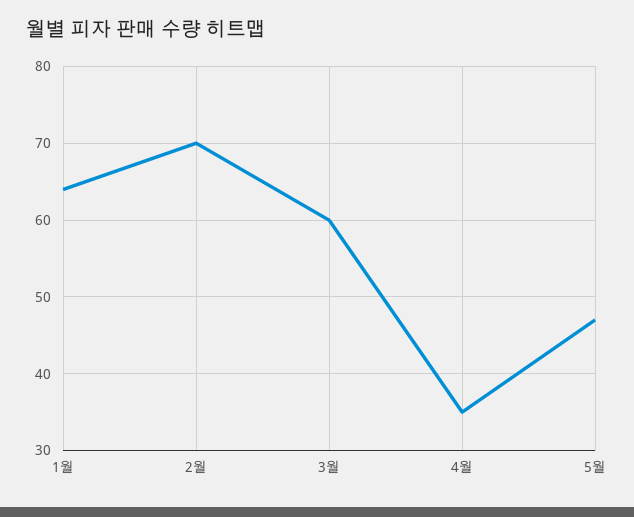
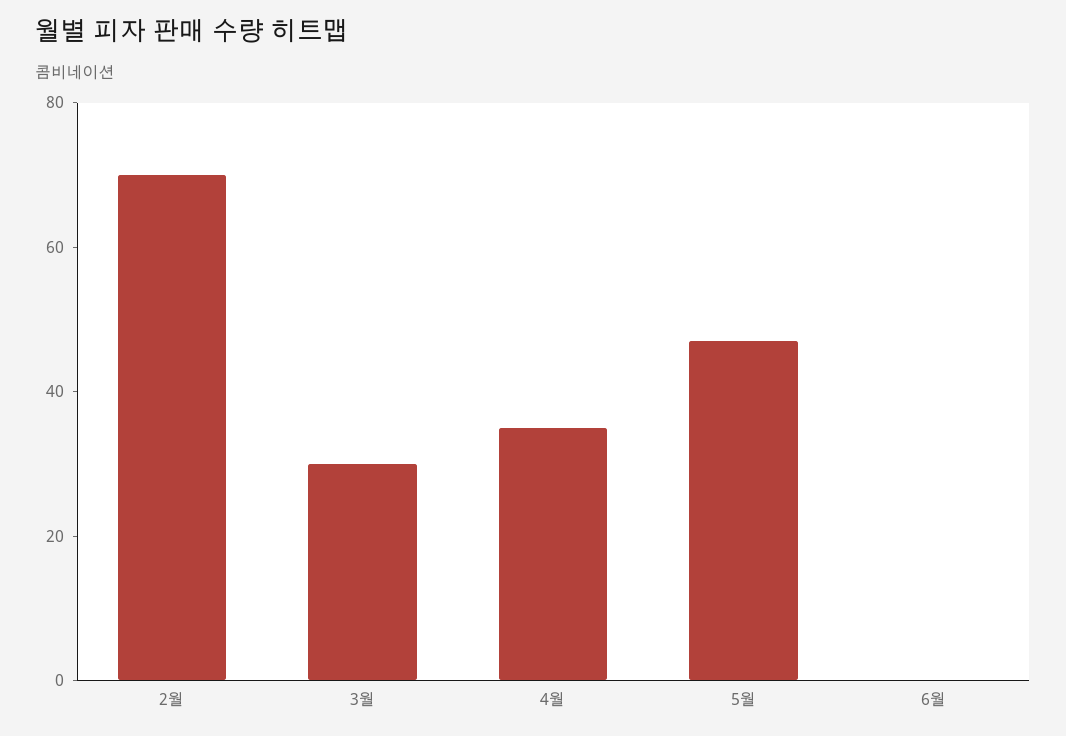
1월: 64 -> none
3월: 60 -> 30
6월: none -> 0

